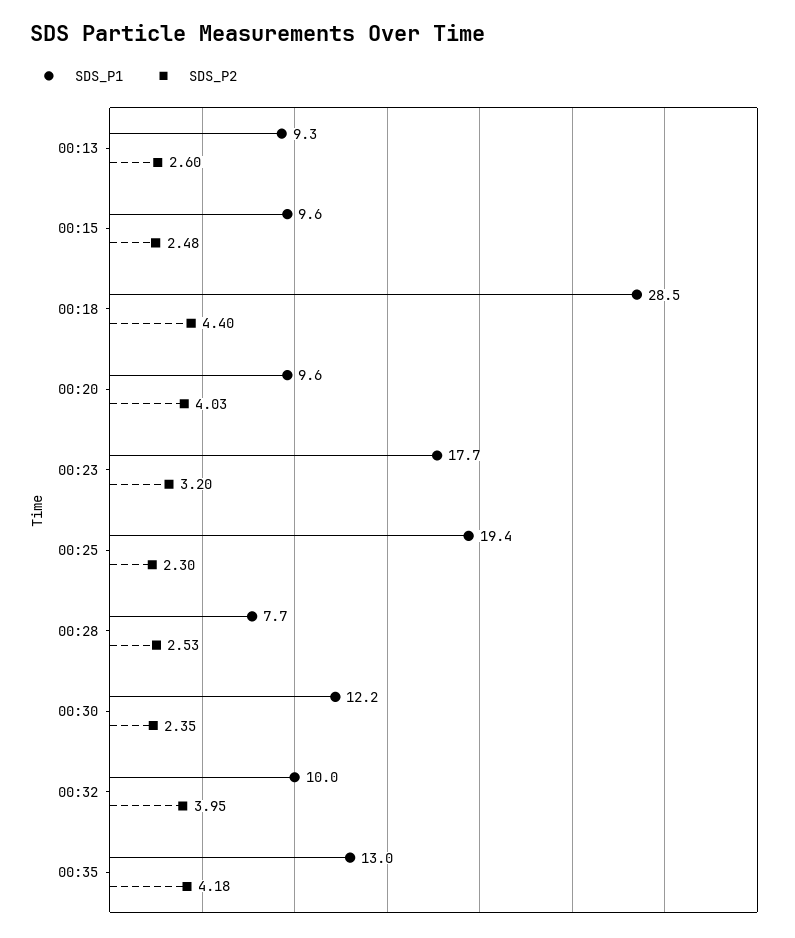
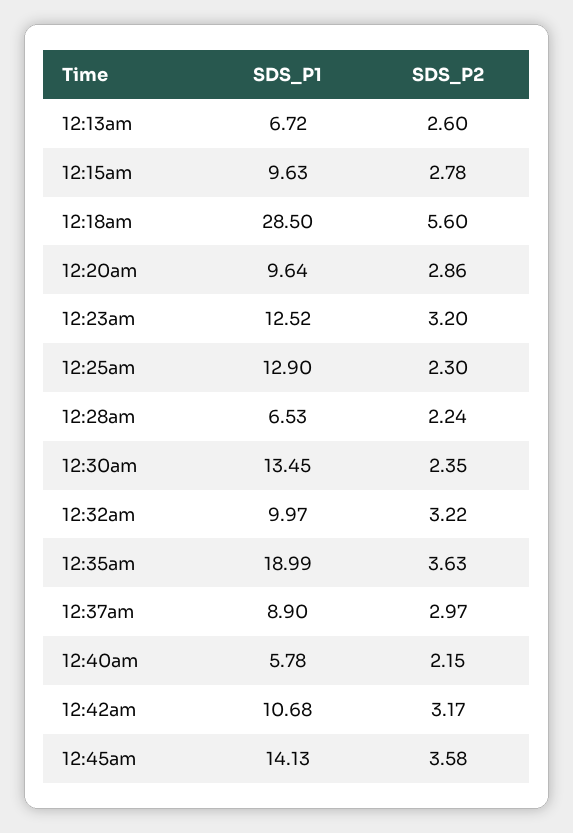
SDS_P1, 00:13: 9.3 -> 6.72
SDS_P2, 00:15: 2.48 -> 2.78
SDS_P2, 00:18: 4.4 -> 5.6
SDS_P2, 00:20: 4.03 -> 2.86
SDS_P1, 00:23: 17.7 -> 12.52
SDS_P1, 00:25: 19.4 -> 12.9
SDS_P1, 00:28: 7.7 -> 6.53
SDS_P2, 00:28: 2.53 -> 2.24
SDS_P1, 00:30: 12.2 -> 13.45
SDS_P2, 00:32: 3.95 -> 3.22
SDS_P1, 00:35: 13 -> 18.99
SDS_P2, 00:35: 4.18 -> 3.63
SDS_P1, 12:37am: none -> 8.9
SDS_P2, 12:37am: none -> 2.97
SDS_P1, 12:40am: none -> 5.78
SDS_P2, 12:40am: none -> 2.15
SDS_P1, 12:42am: none -> 10.68
SDS_P2, 12:42am: none -> 3.17
SDS_P1, 12:45am: none -> 14.13
SDS_P2, 12:45am: none -> 3.58

